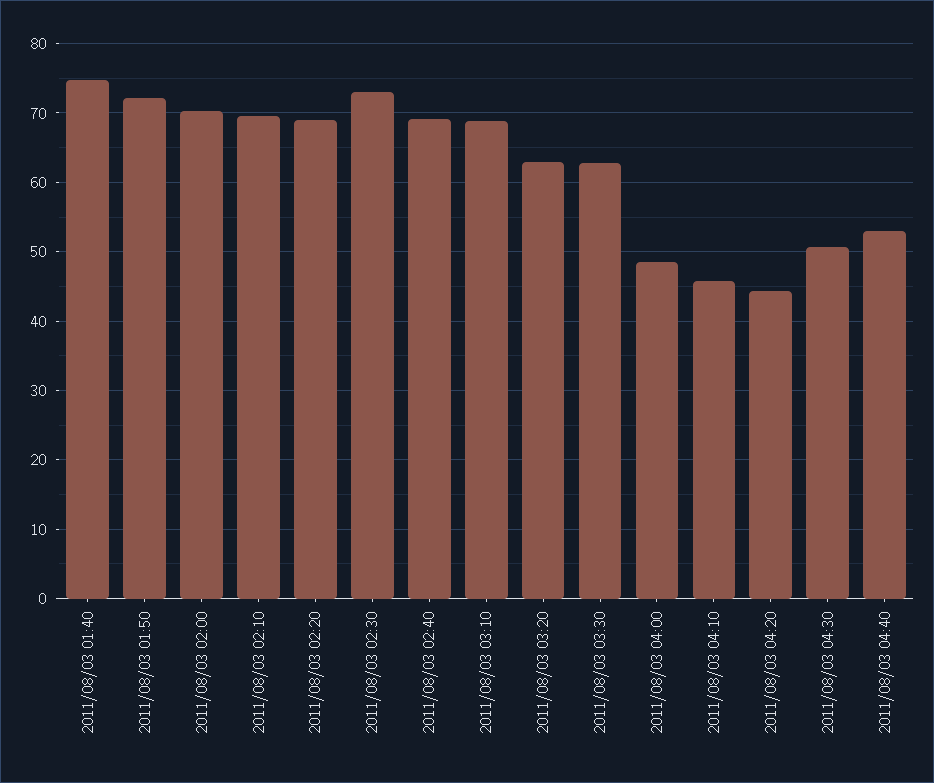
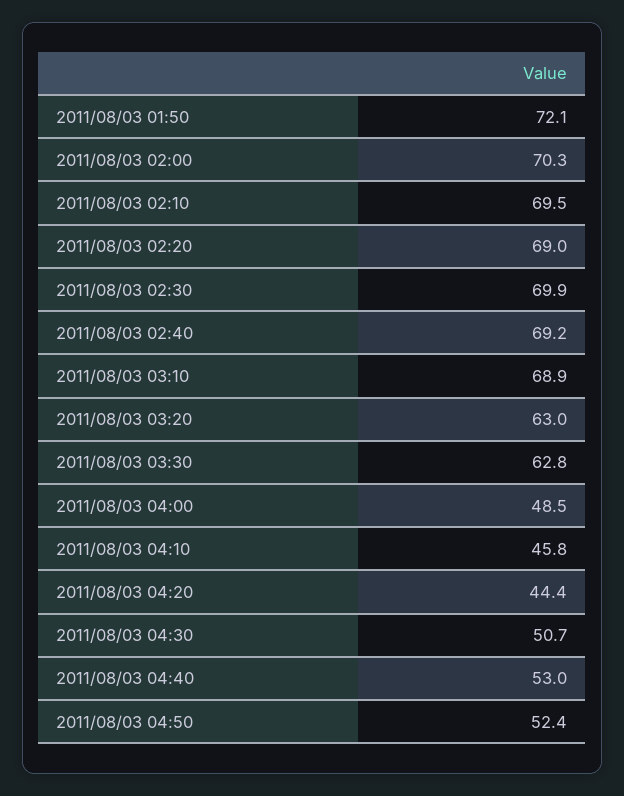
2011/08/03 01:40: 75 -> none
2011/08/03 02:30: 73 -> 69.9
2011/08/03 04:50: none -> 52.4

